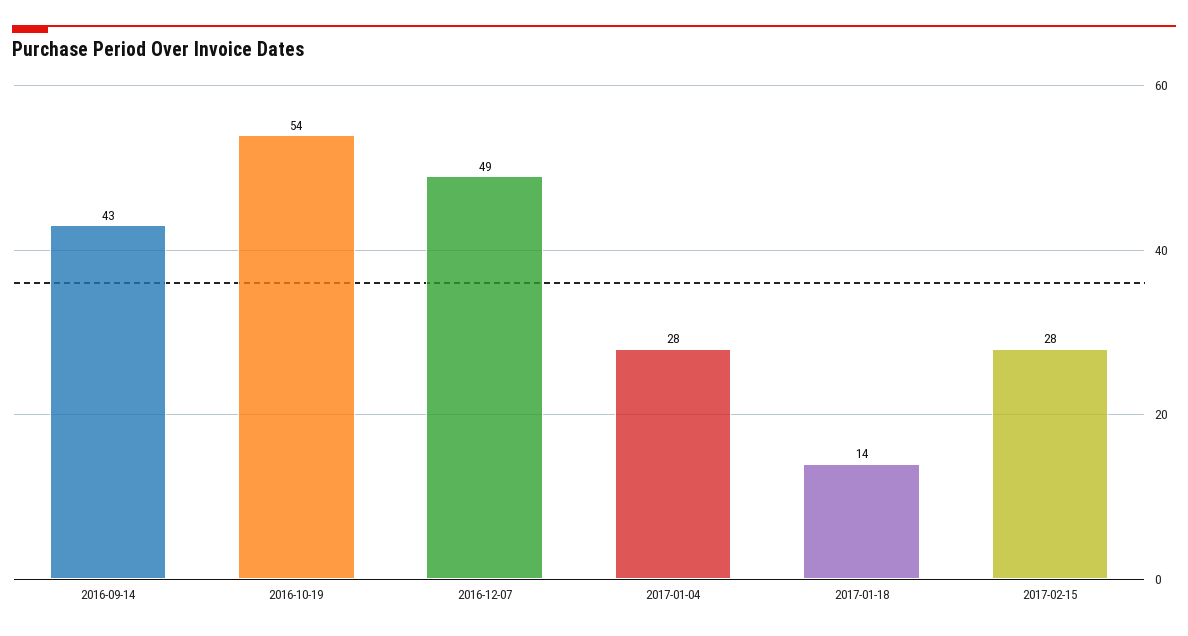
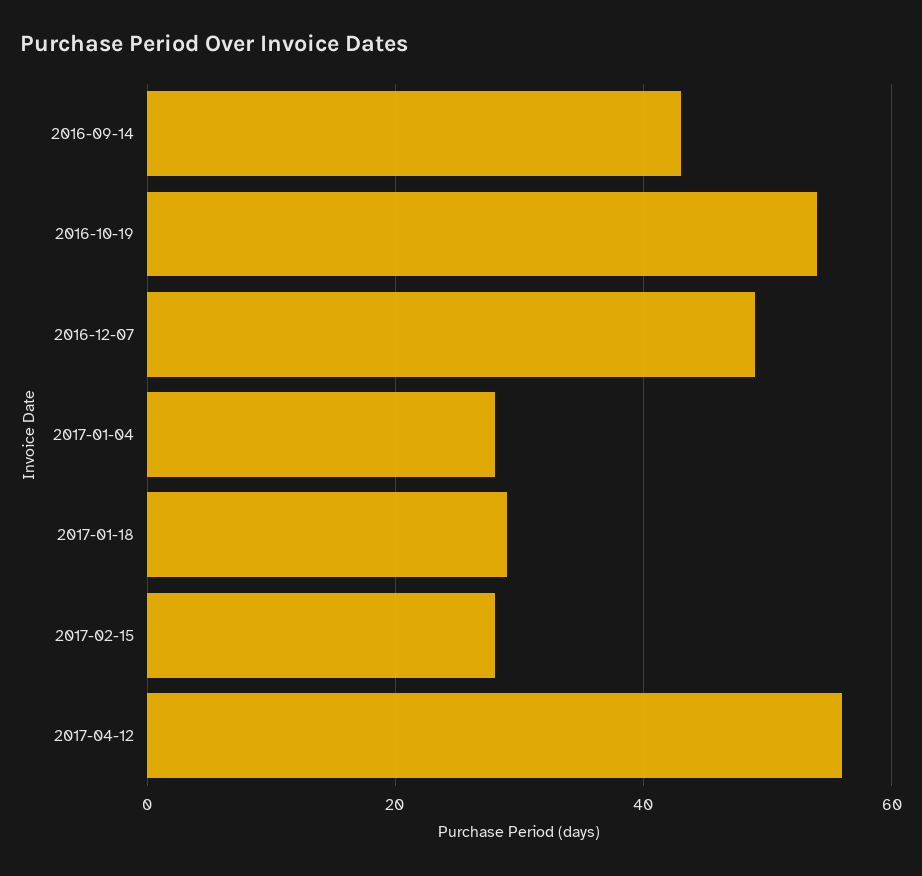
2017-01-18: 14 -> 30
2017-04-12: none -> 55

